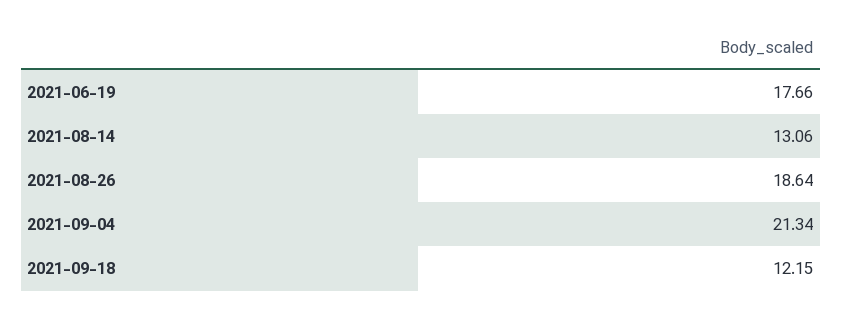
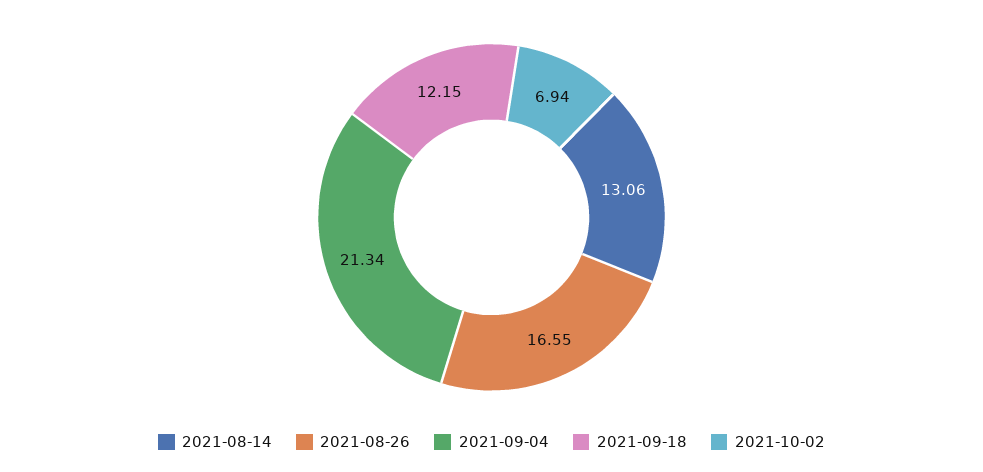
2021-06-19: 17.66 -> none
2021-08-26: 18.64 -> 16.55
2021-10-02: none -> 6.94

